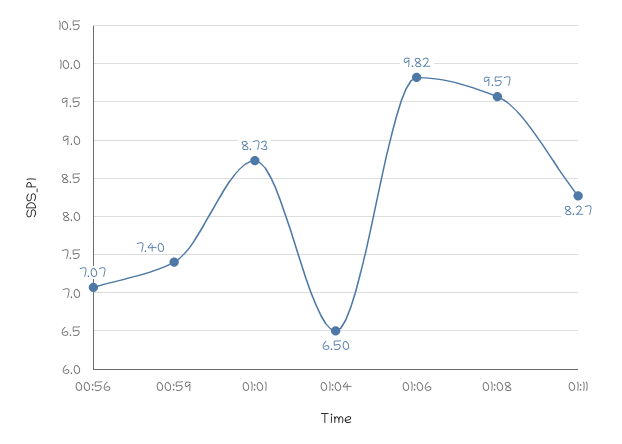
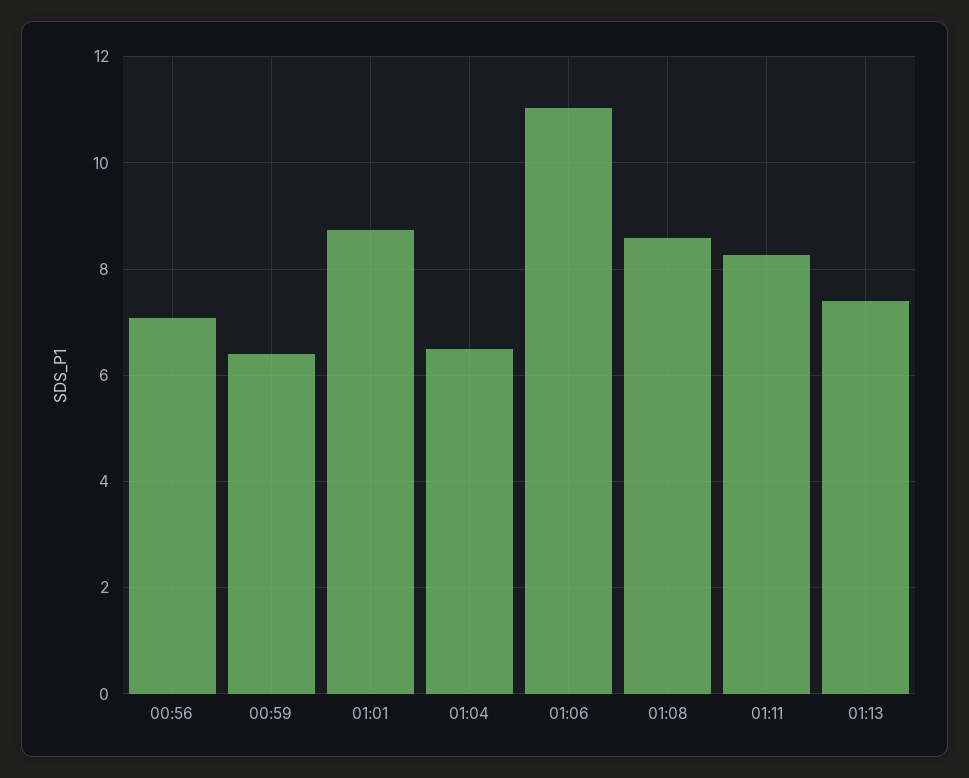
00:59: 7.4 -> 6.4
01:06: 9.82 -> 11
01:08: 9.57 -> 8.6
01:13: none -> 7.4

